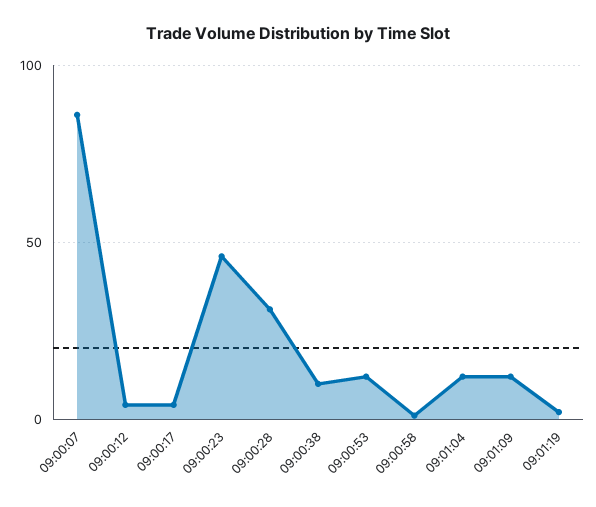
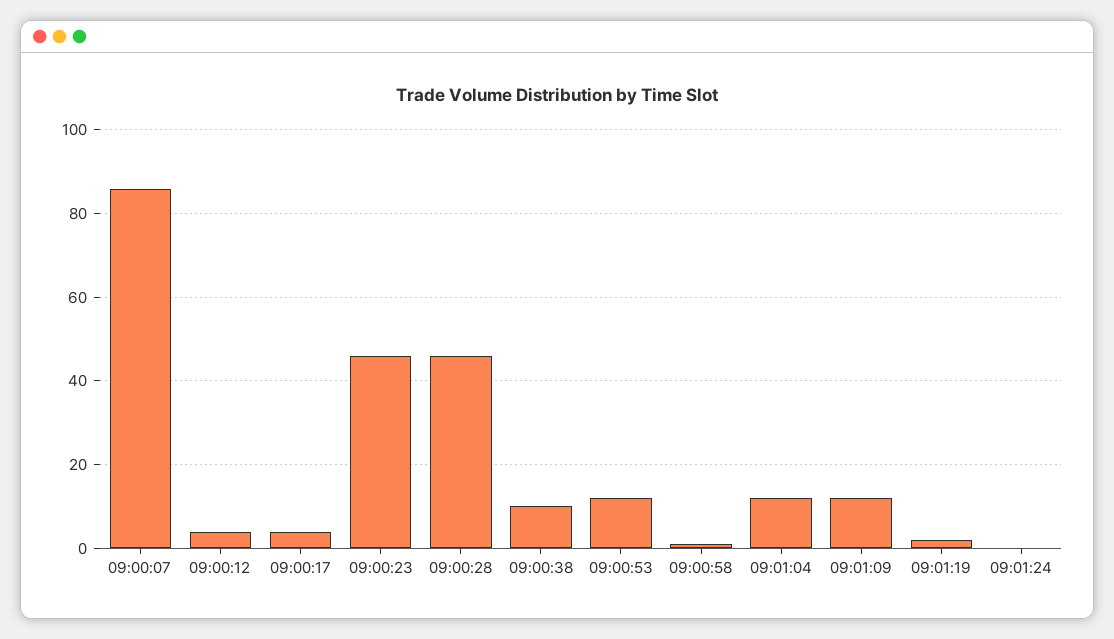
09:00:28: 30 -> 45
09:01:24: none -> 0

